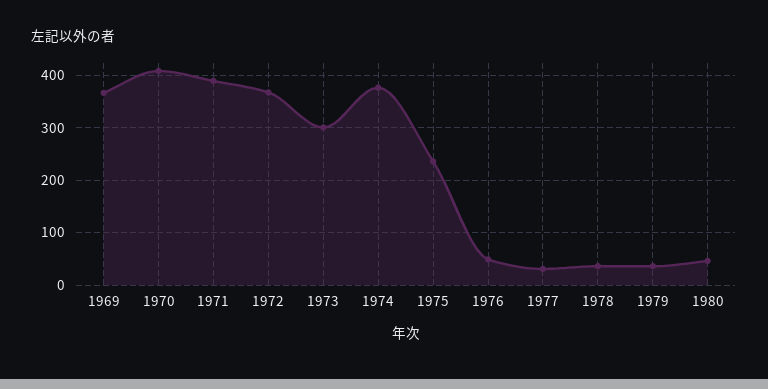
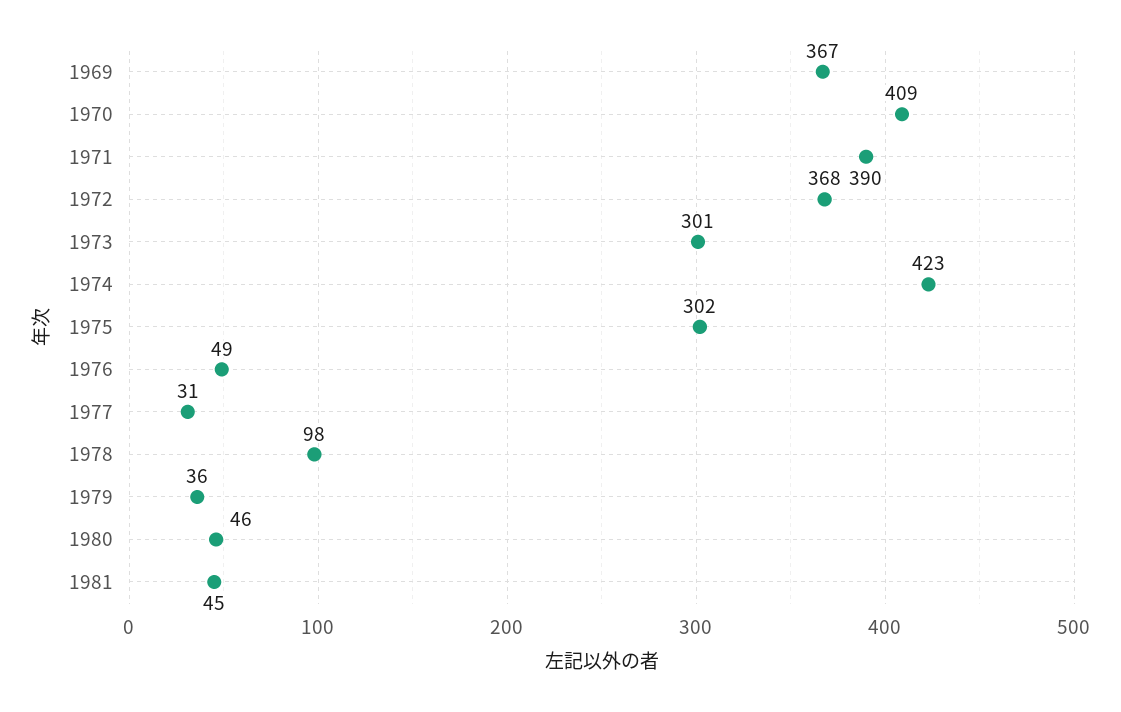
1974: 380 -> 423
1975: 240 -> 302
1978: 40 -> 98
1981: none -> 45

